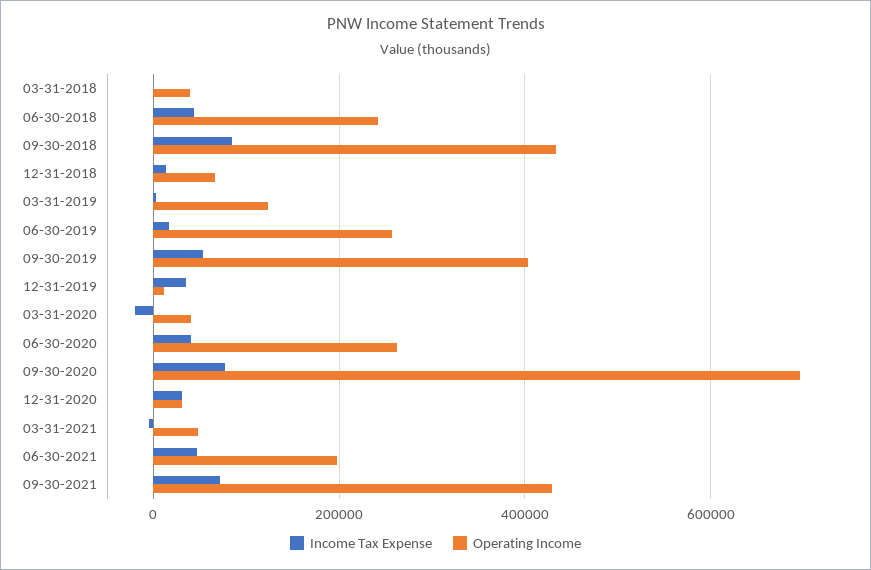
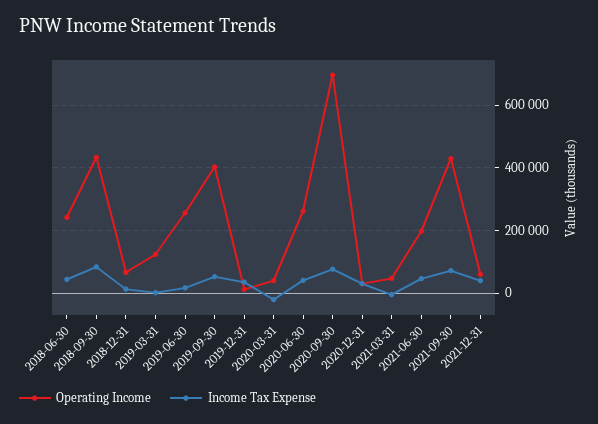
Income Tax Expense, 03-31-2018: 0 -> none
Operating Income, 03-31-2018: 40000 -> none
Operating Income, 2021-12-31: none -> 60000
Income Tax Expense, 2021-12-31: none -> 40000

